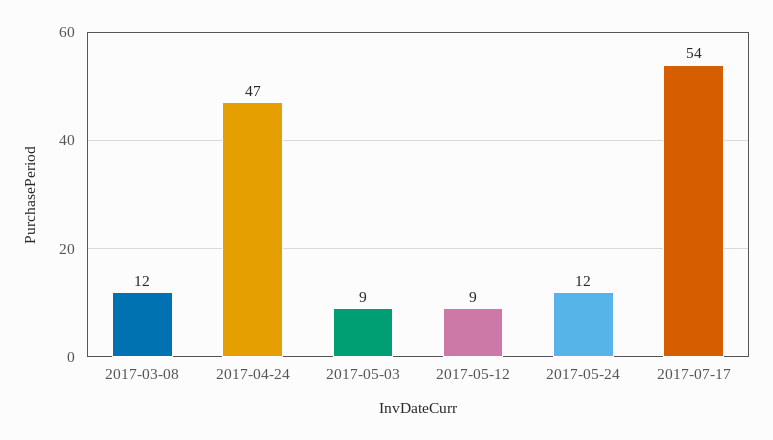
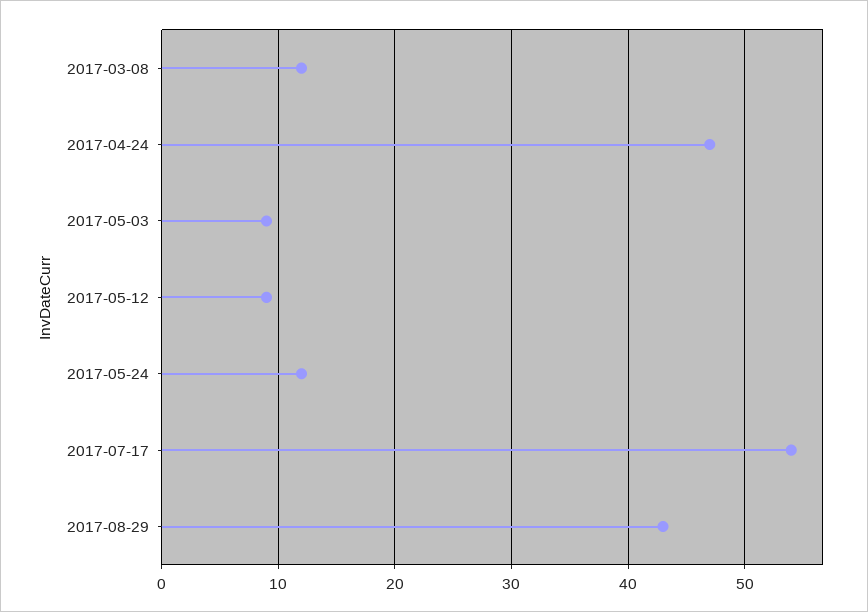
2017-08-29: none -> 43

